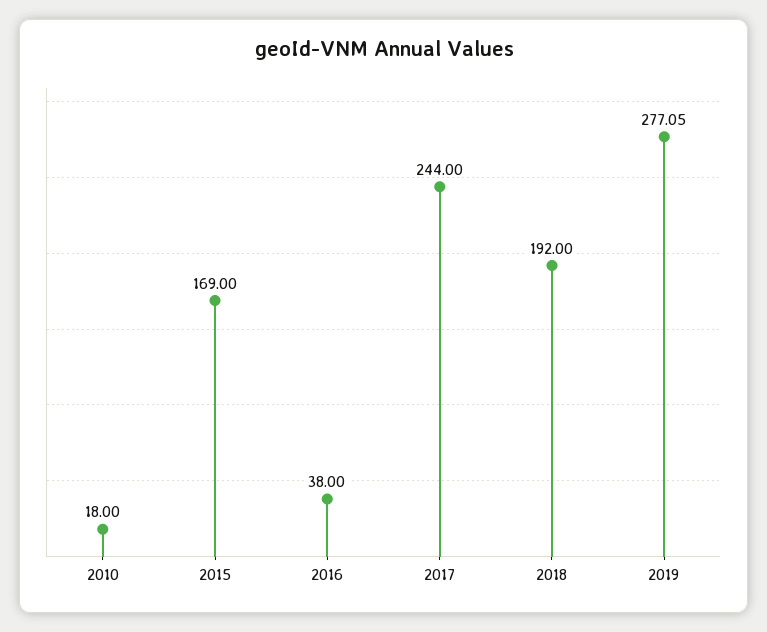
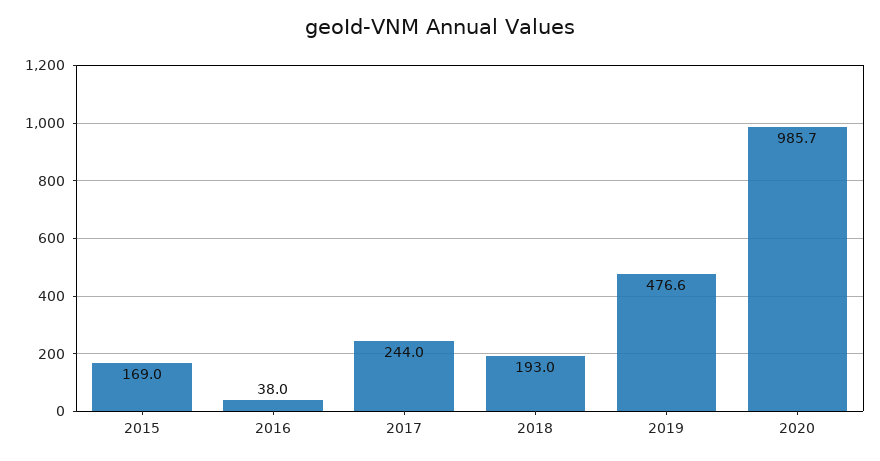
2010: 18 -> none
2018: 192 -> 193
2019: 277.05 -> 476.6
2020: none -> 985.7

